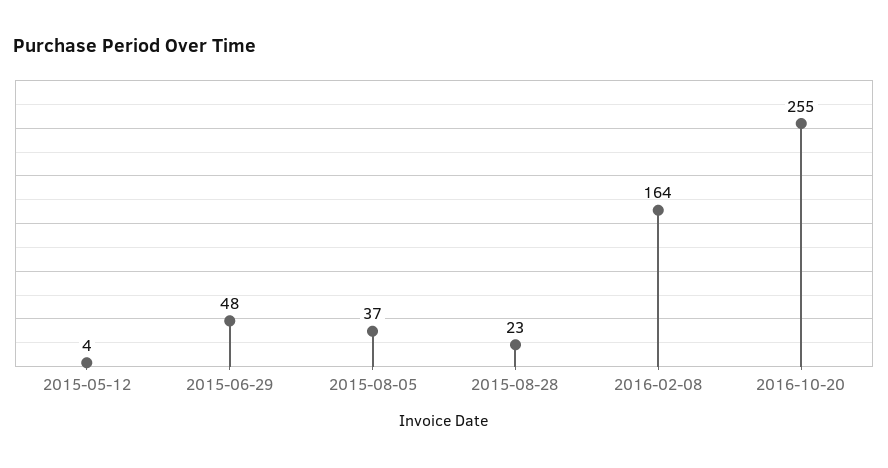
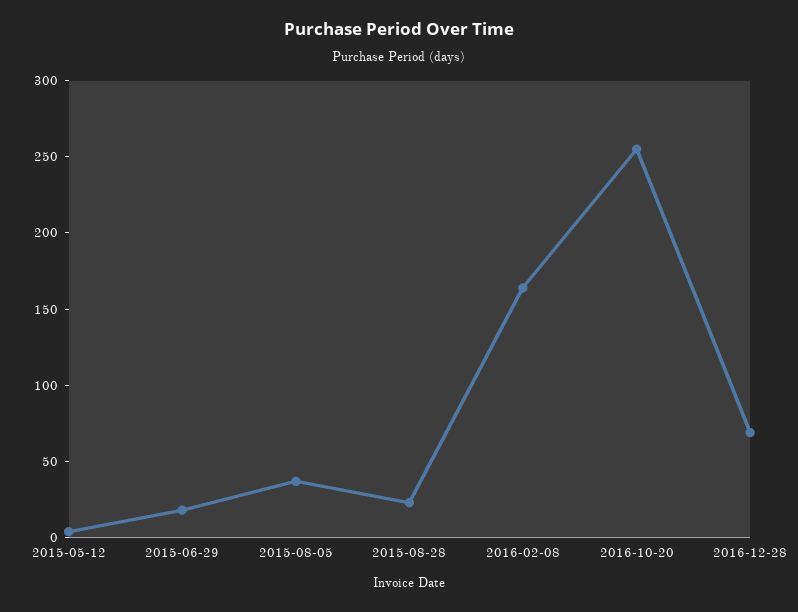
2015-06-29: 48 -> 20
2016-12-28: none -> 70

